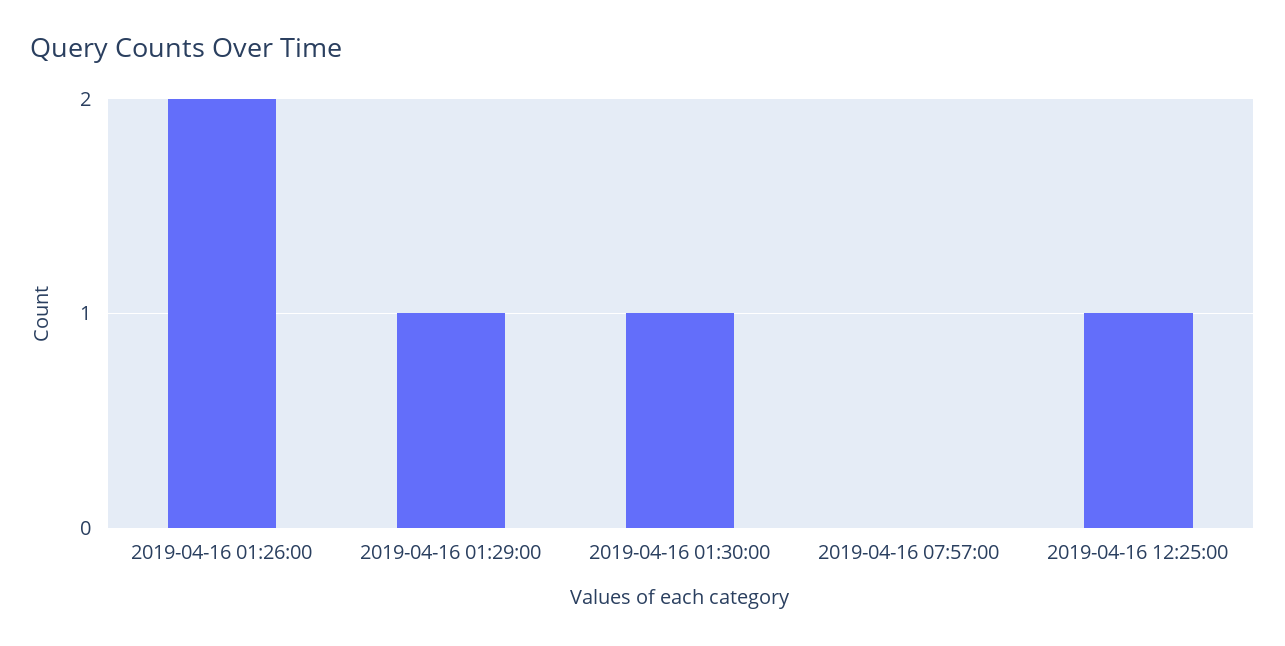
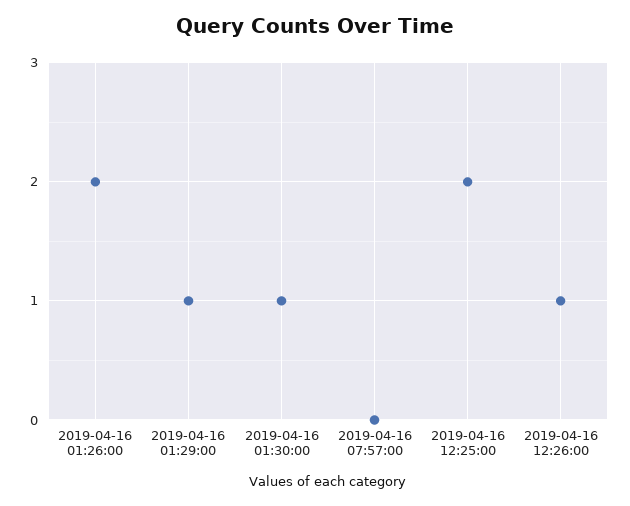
2019-04-16 12:25:00: 1 -> 2
2019-04-16 12:26:00: none -> 1

